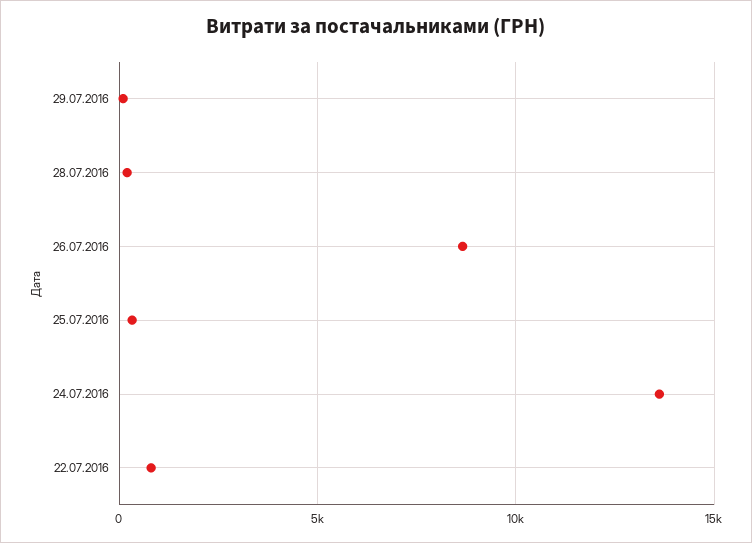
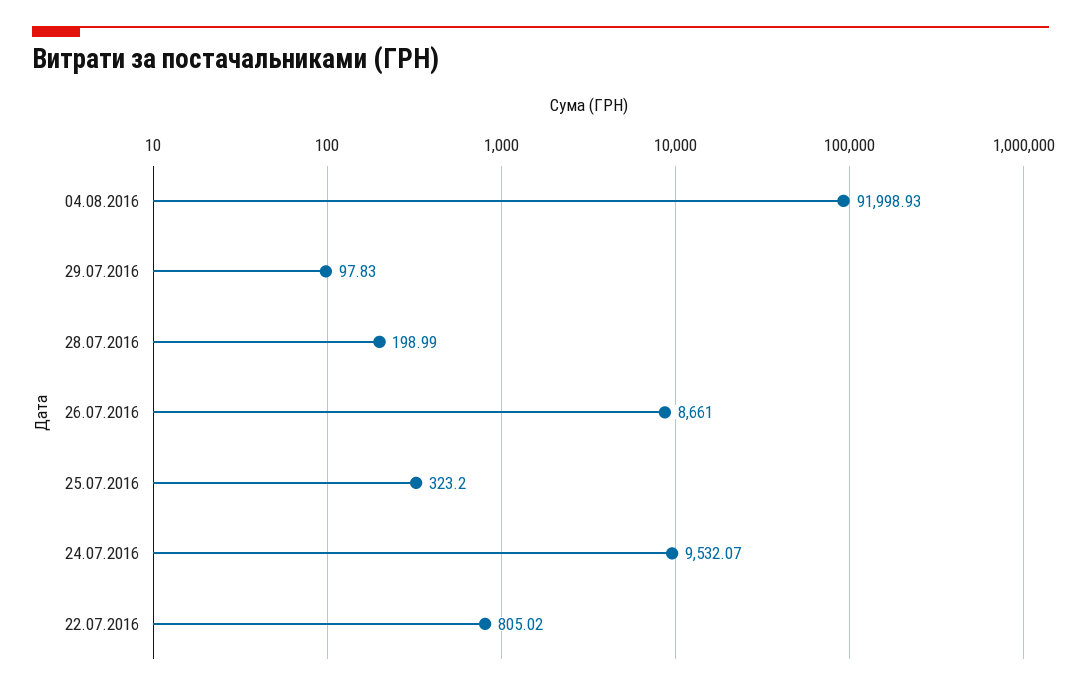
24.07.2016: 13500 -> 9532.07
04.08.2016: none -> 91998.93

